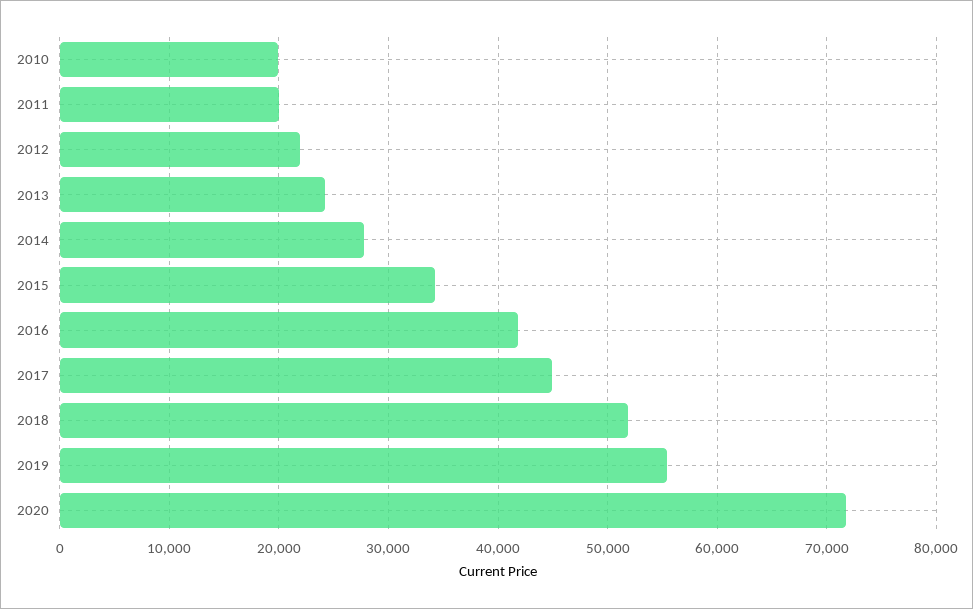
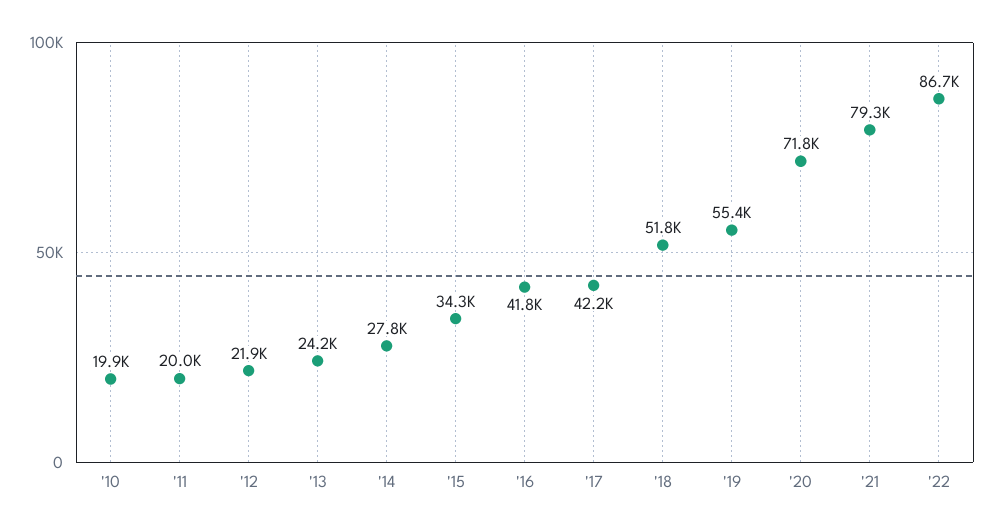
2017: 45000 -> 42200
'21: none -> 79300
'22: none -> 86700

